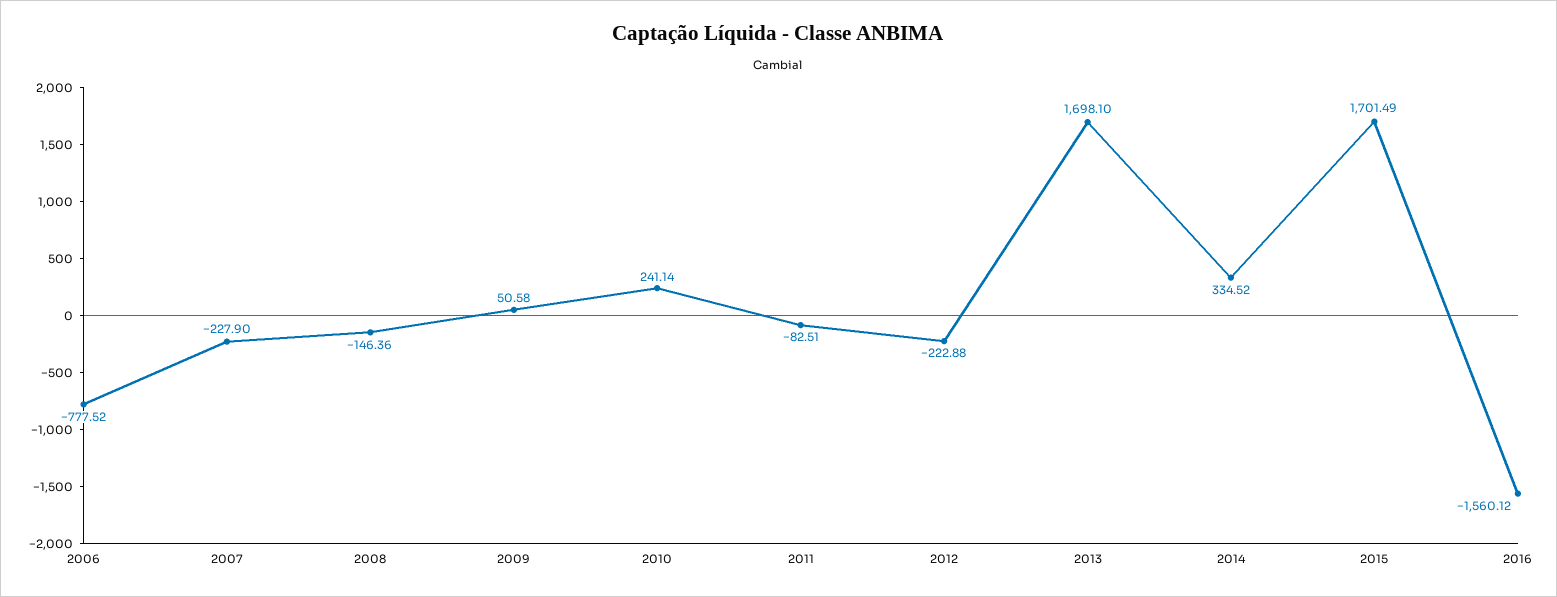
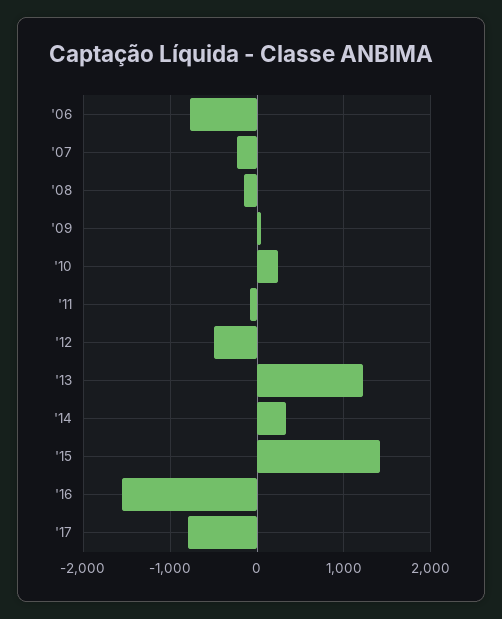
2012: -222.88 -> -500
2013: 1698.1 -> 1200
2015: 1701.49 -> 1400
'17: none -> -800

